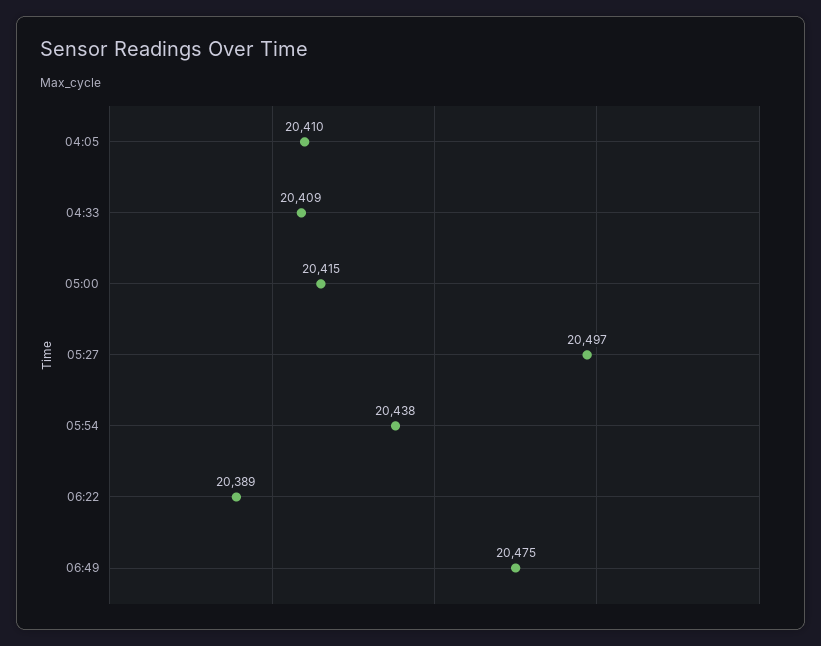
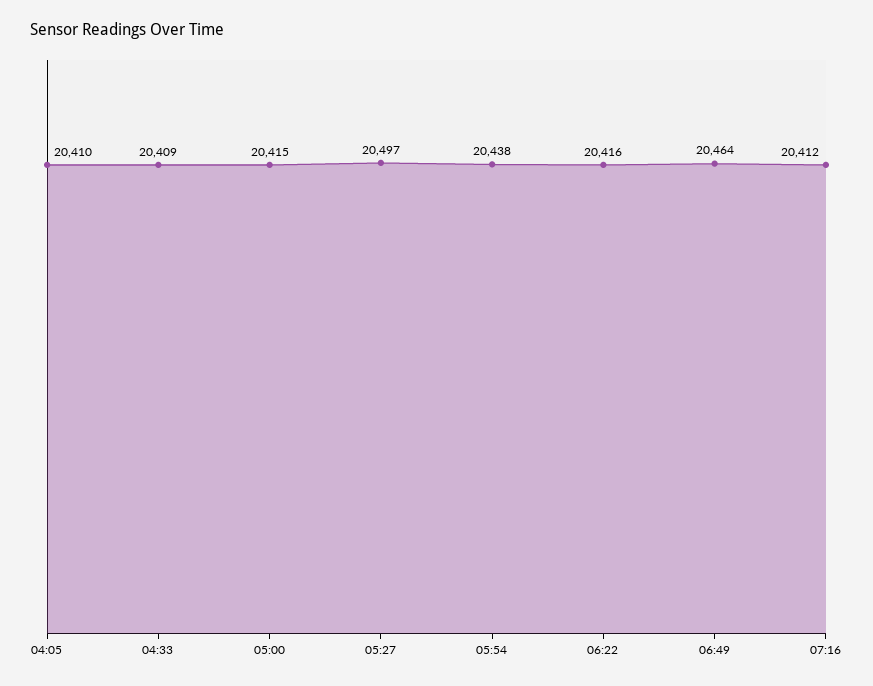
06:22: 20389 -> 20416
06:49: 20475 -> 20464
07:16: none -> 20412

